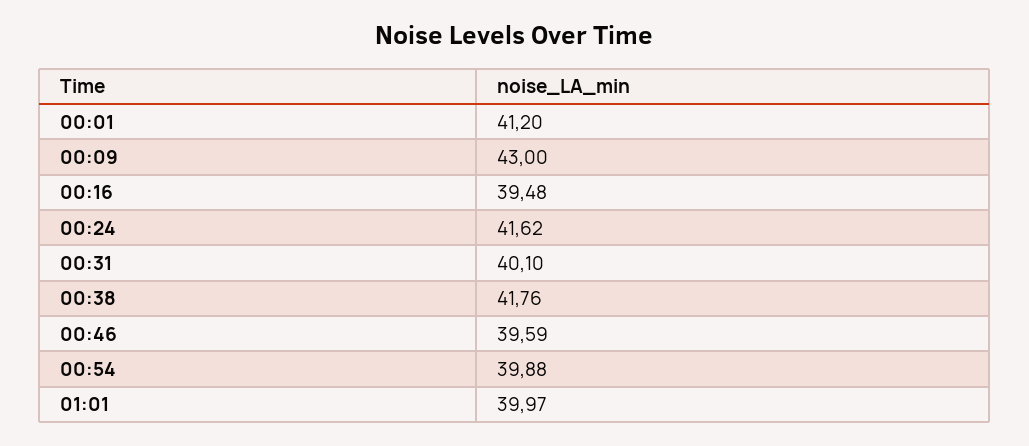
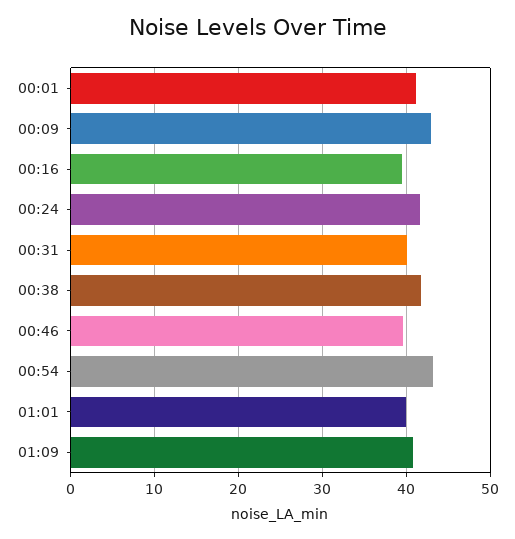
00:54: 39.88 -> 43
01:09: none -> 41

